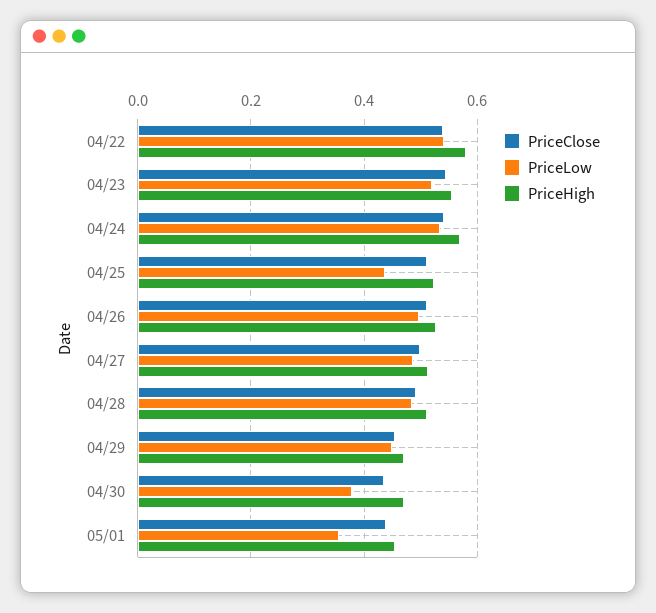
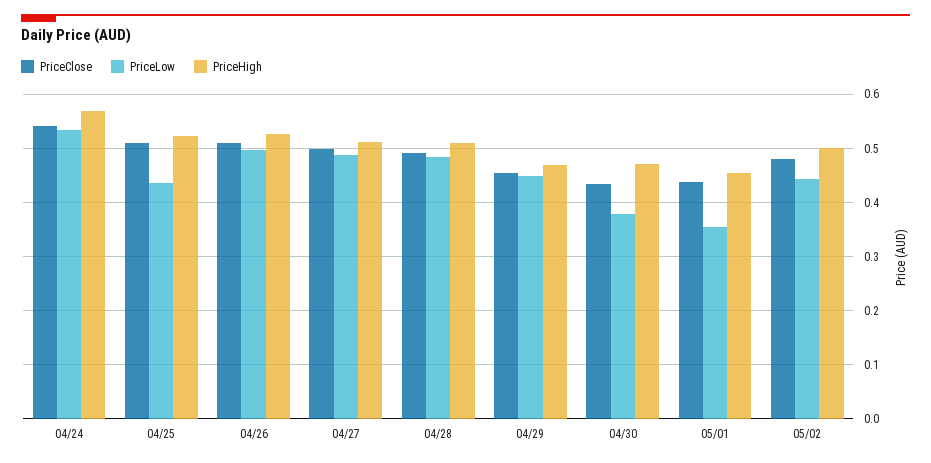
PriceClose, 04/22: 0.54 -> none
PriceLow, 04/22: 0.54 -> none
PriceHigh, 04/22: 0.58 -> none
PriceClose, 04/23: 0.54 -> none
PriceLow, 04/23: 0.52 -> none
PriceHigh, 04/23: 0.56 -> none
PriceClose, 05/02: none -> 0.48
PriceLow, 05/02: none -> 0.44
PriceHigh, 05/02: none -> 0.5

